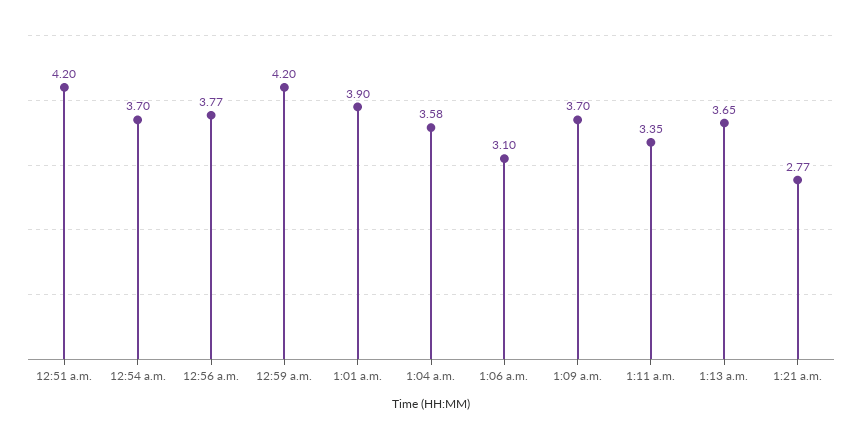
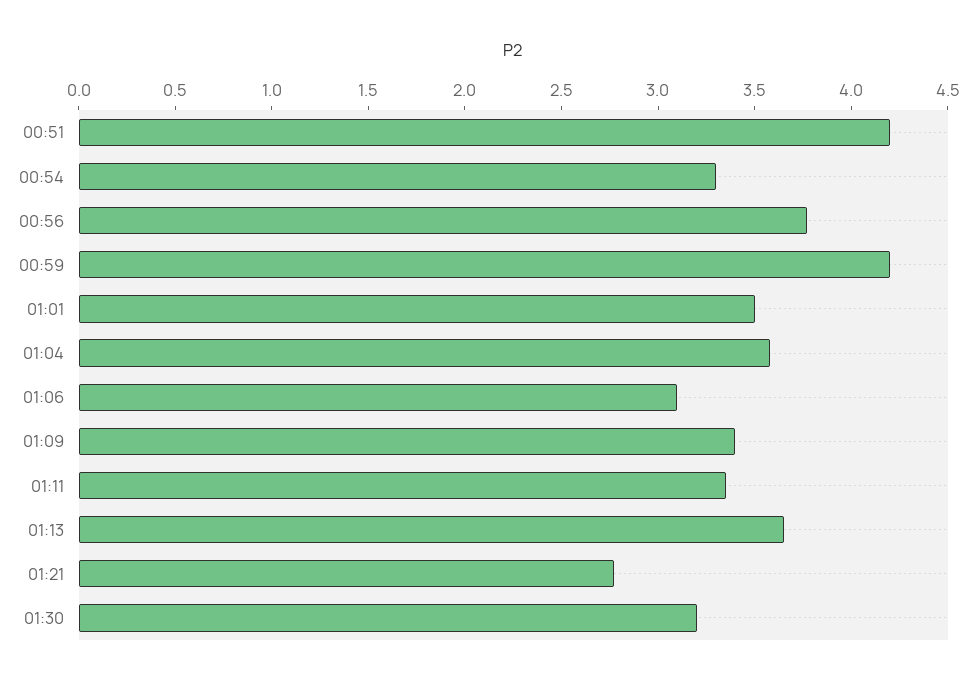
12:54 a.m.: 3.7 -> 3.3
1:01 a.m.: 3.9 -> 3.5
1:09 a.m.: 3.7 -> 3.4
01:30: none -> 3.2

